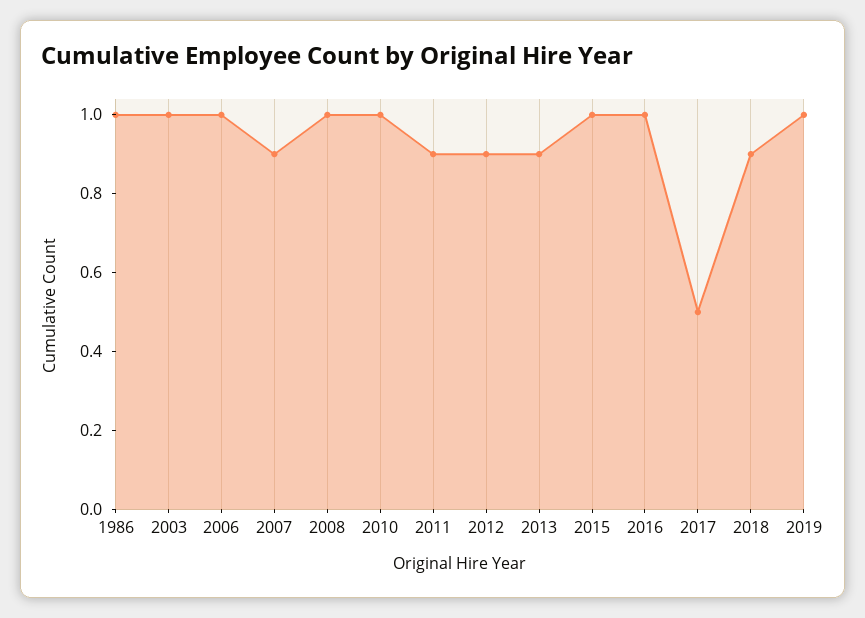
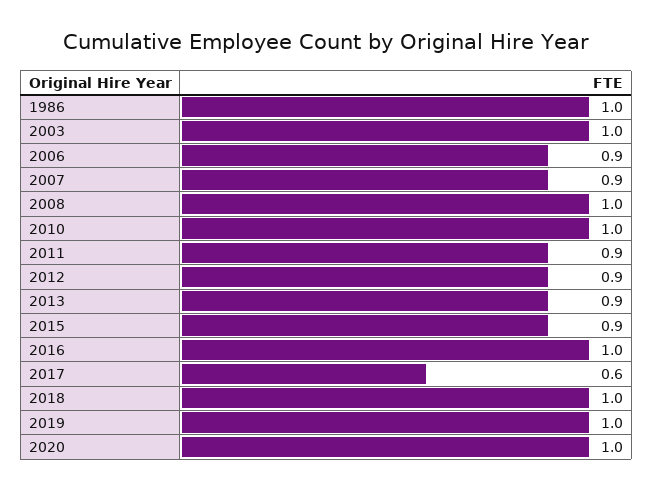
2006: 1 -> 0.9
2015: 1 -> 0.9
2017: 0.5 -> 0.6
2018: 0.9 -> 1
2020: none -> 1

